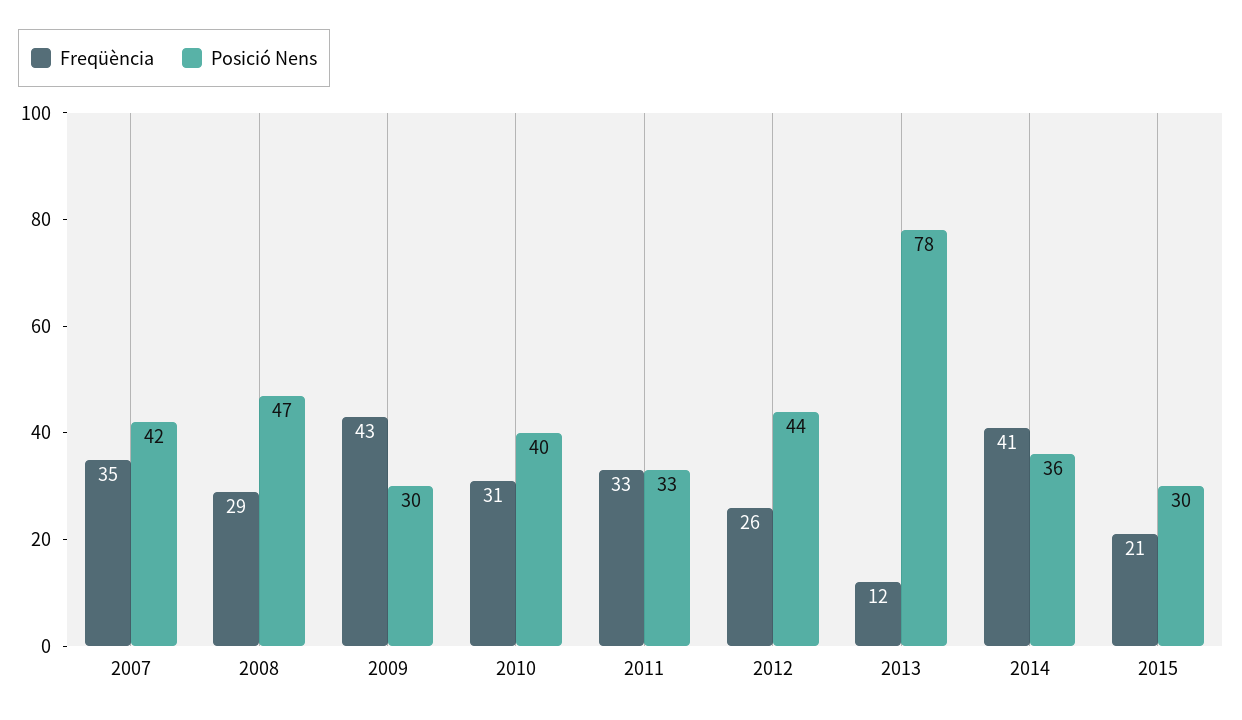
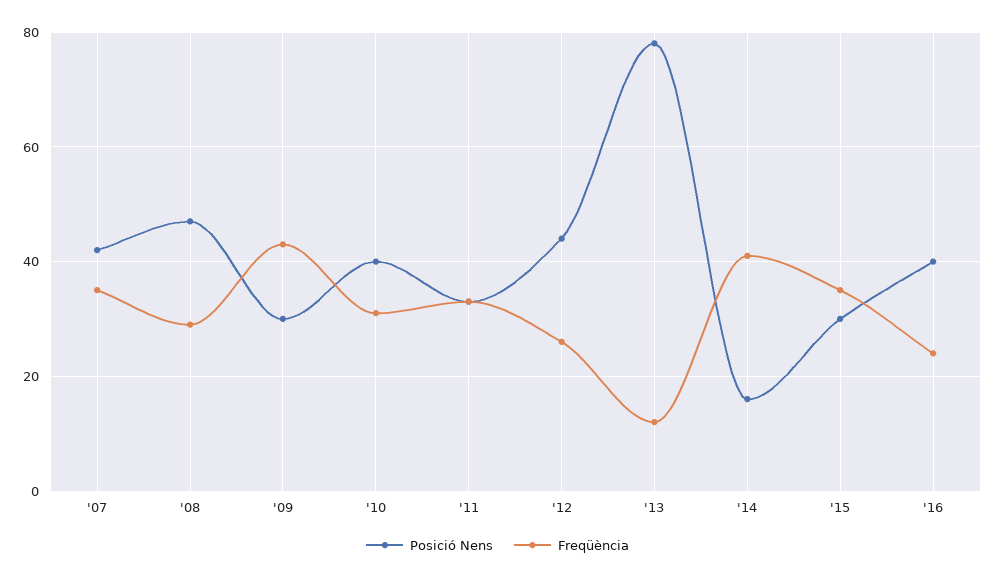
Posició Nens, 2014: 36 -> 15
Freqüència, 2015: 21 -> 35
Posició Nens, '16: none -> 40
Freqüència, '16: none -> 25

